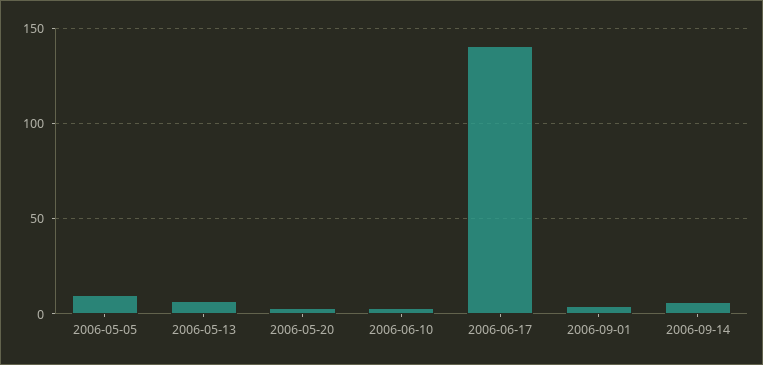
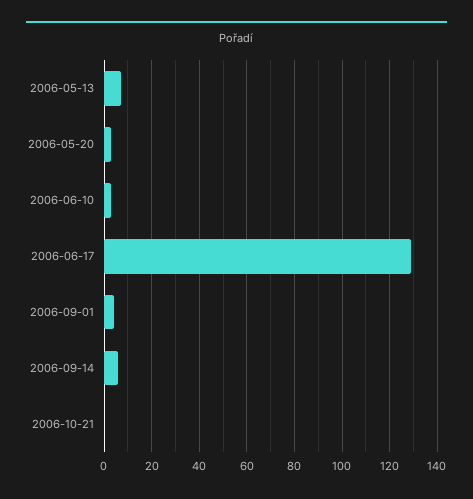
2006-05-05: 10 -> none
2006-06-17: 140 -> 130
2006-10-21: none -> 0

